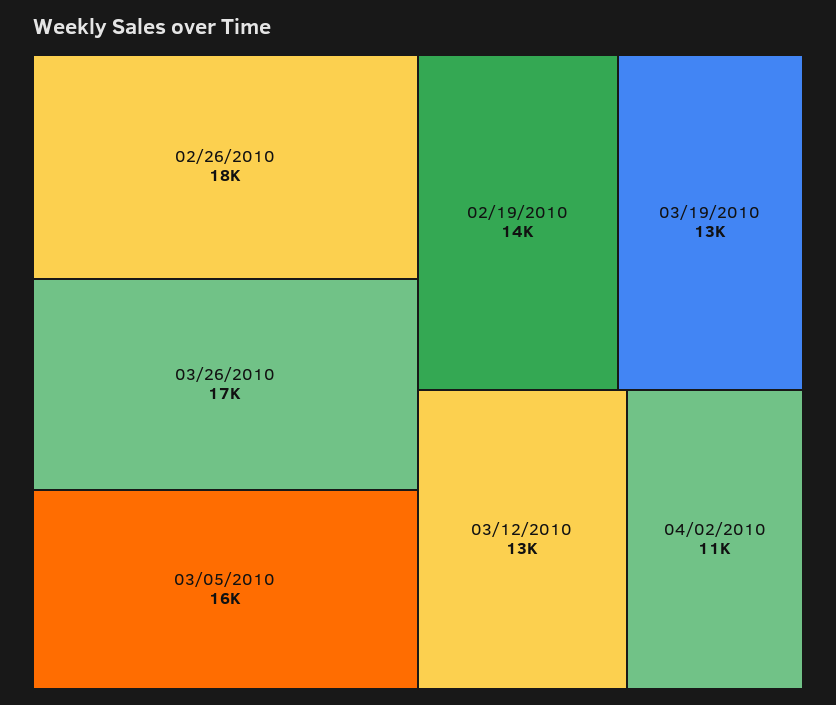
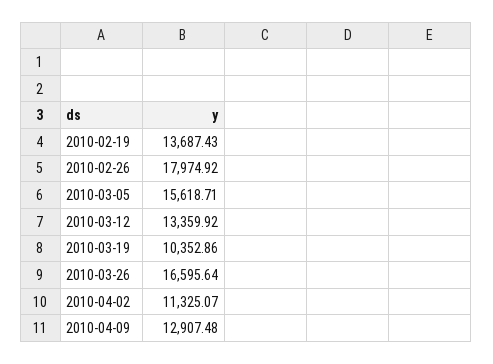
03/19/2010: 13000 -> 10352.86
2010-04-09: none -> 12907.48

